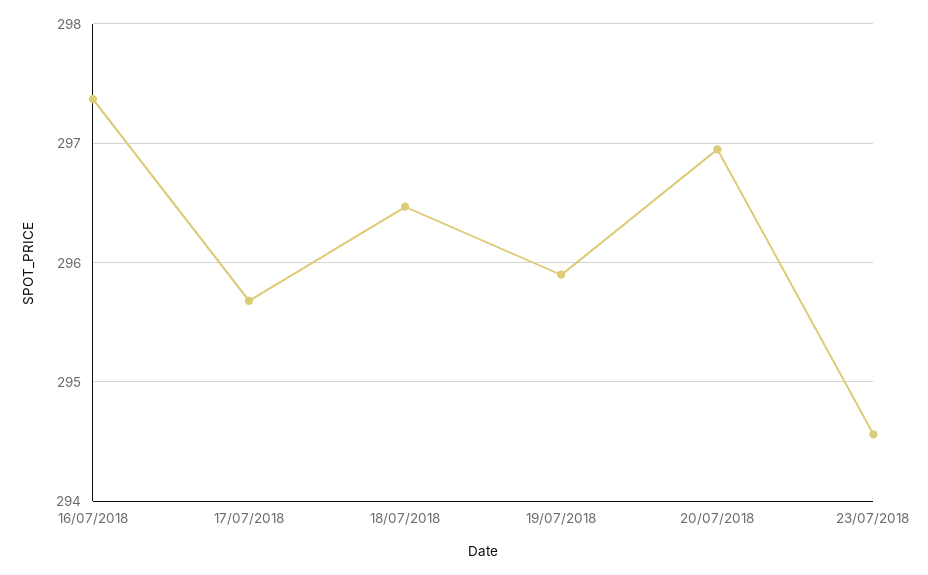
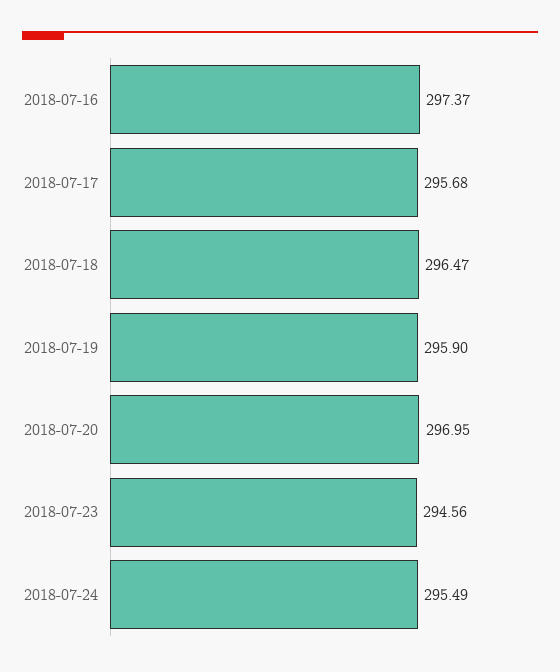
2018-07-24: none -> 295.49

